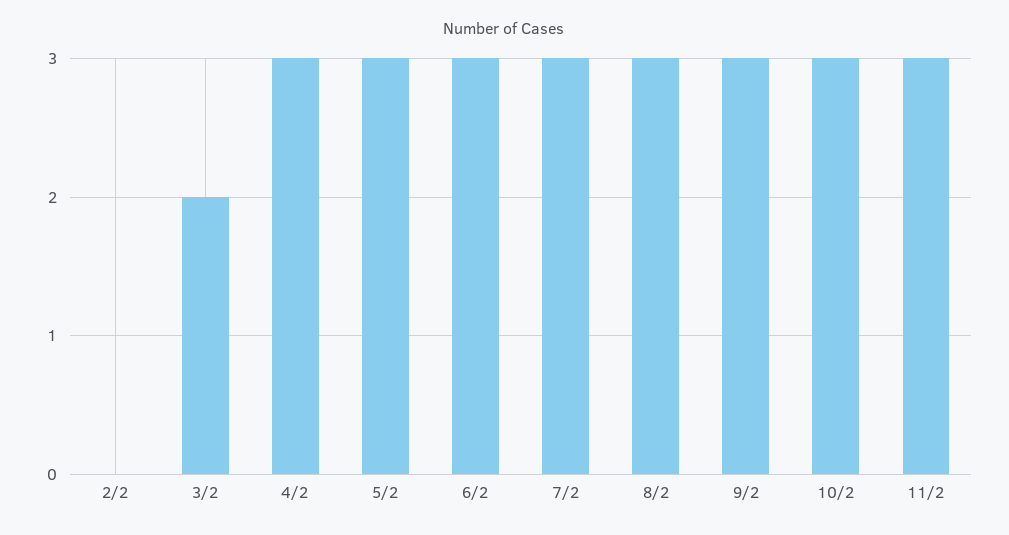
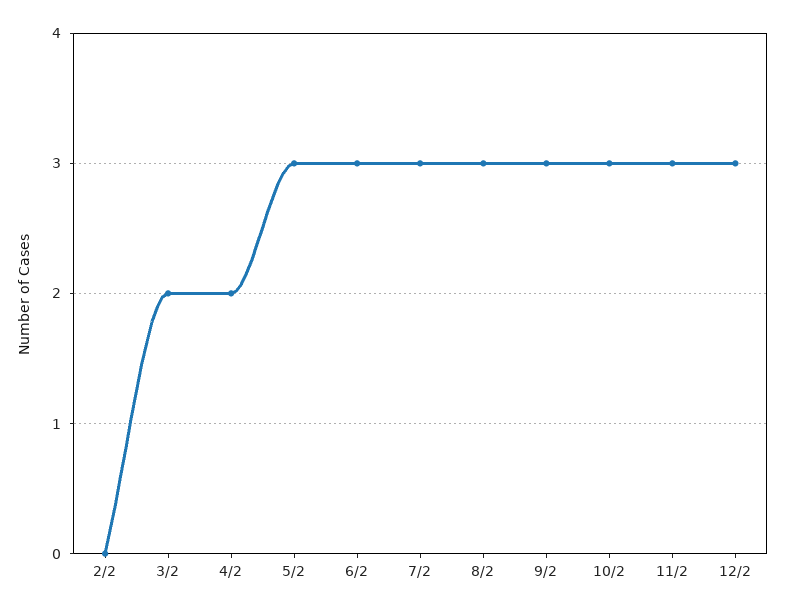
4/2: 3 -> 2
12/2: none -> 3

